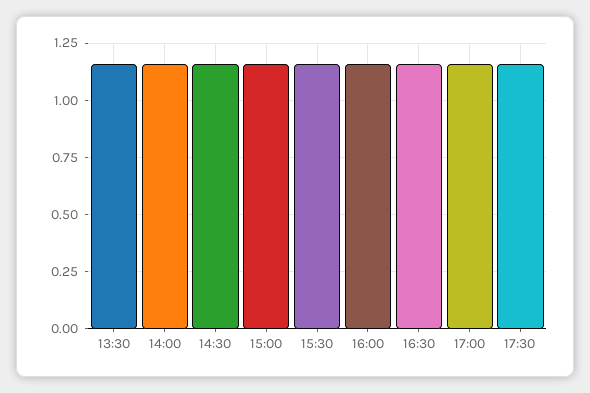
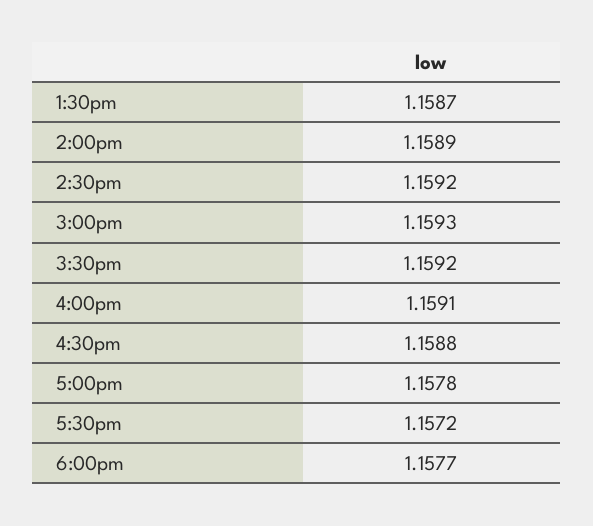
6:00pm: none -> 1.1577

